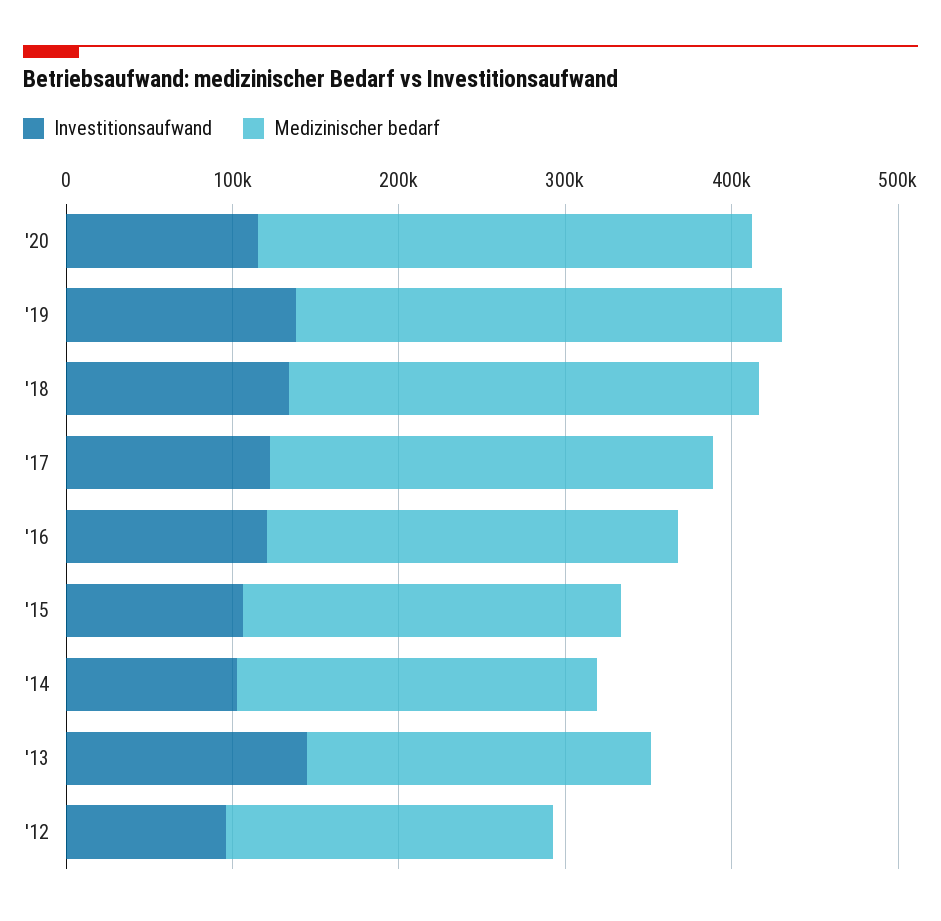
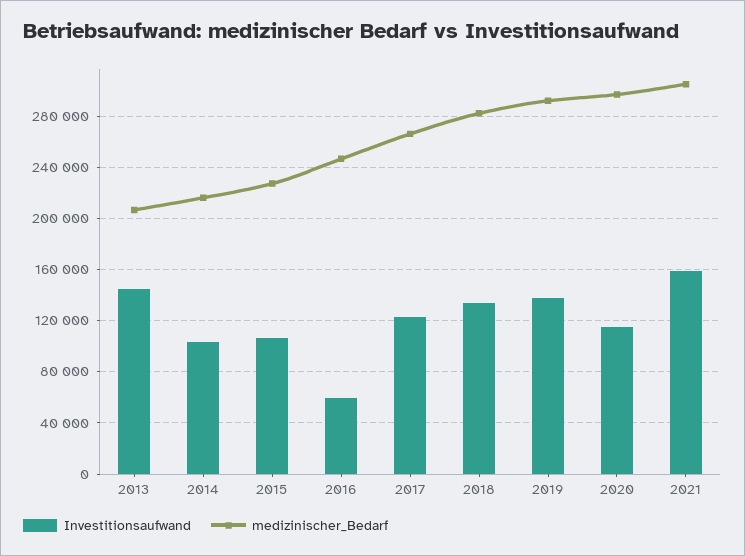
Investitionsaufwand, '16: 120000 -> 60000
Investitionsaufwand, '12: 100000 -> none
Medizinischer bedarf, '12: 200000 -> none
Investitionsaufwand, 2021: none -> 160000
Medizinischer bedarf, 2021: none -> 305000

